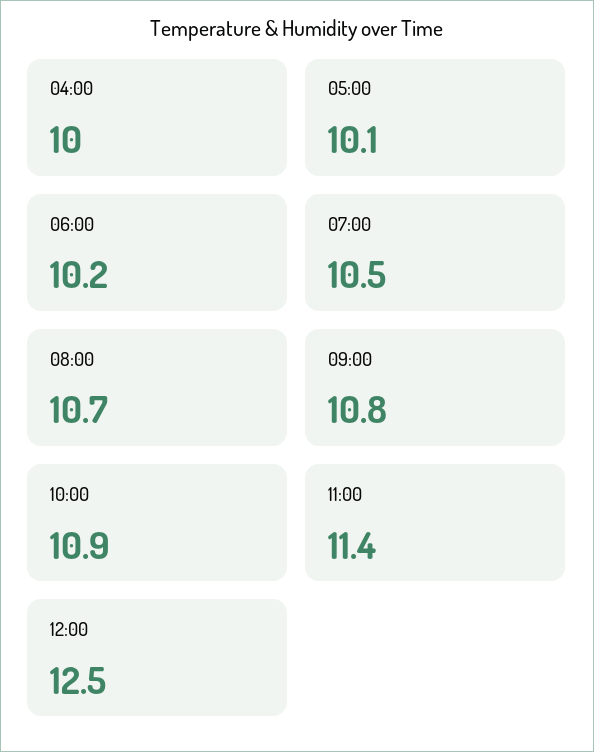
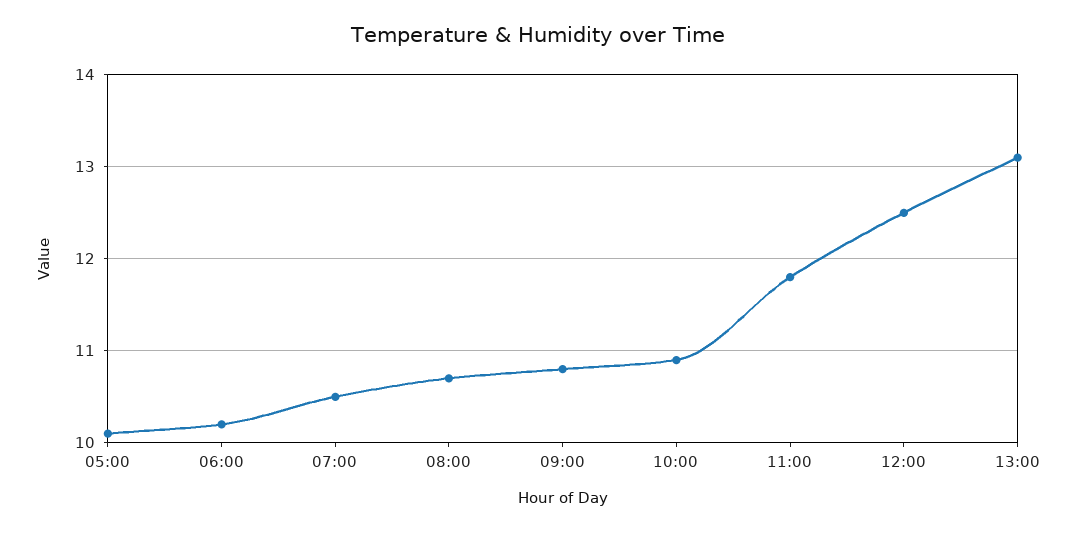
04:00: 10 -> none
11:00: 11.4 -> 11.8
13:00: none -> 13.1

